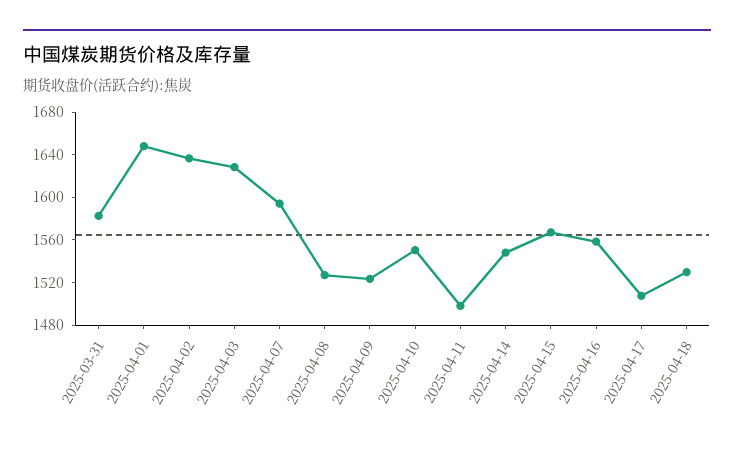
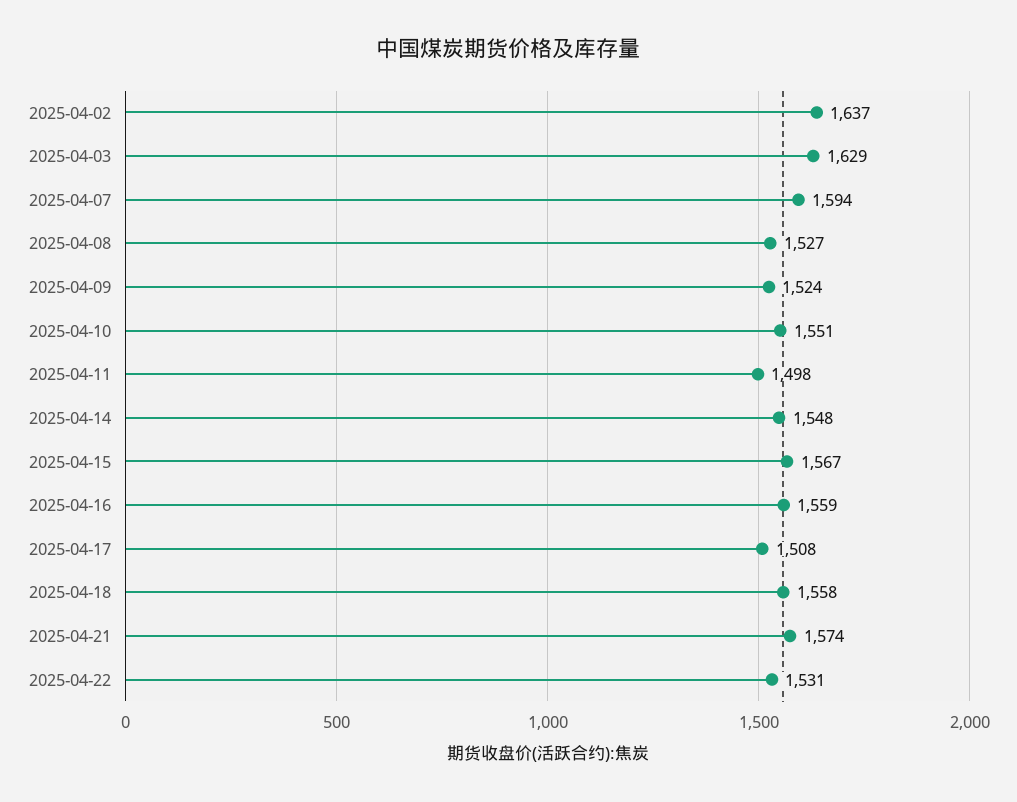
2025-03-31: 1580 -> none
2025-04-01: 1650 -> none
2025-04-18: 1530 -> 1558
2025-04-21: none -> 1574
2025-04-22: none -> 1531

